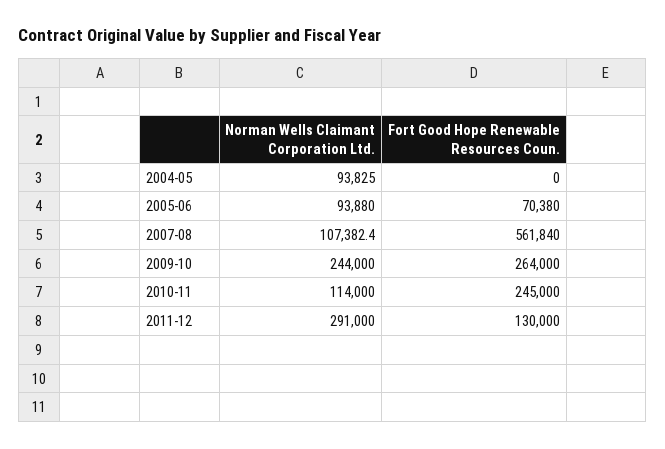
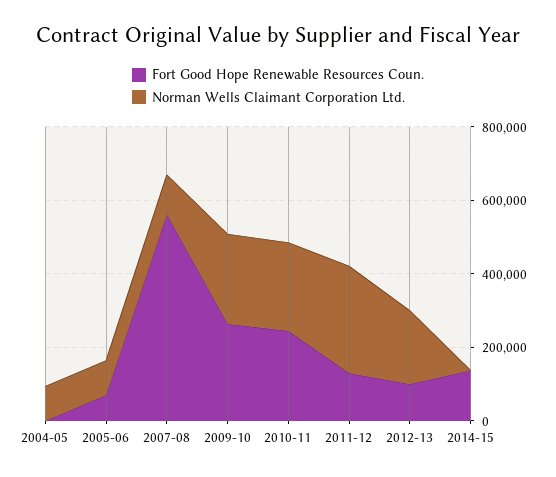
Norman Wells Claimant Corporation Ltd., 2010-11: 114000 -> 250000
Fort Good Hope Renewable Resources Coun., 2012-13: none -> 100000
Norman Wells Claimant Corporation Ltd., 2012-13: none -> 200000
Fort Good Hope Renewable Resources Coun., 2014-15: none -> 150000
Norman Wells Claimant Corporation Ltd., 2014-15: none -> 0

